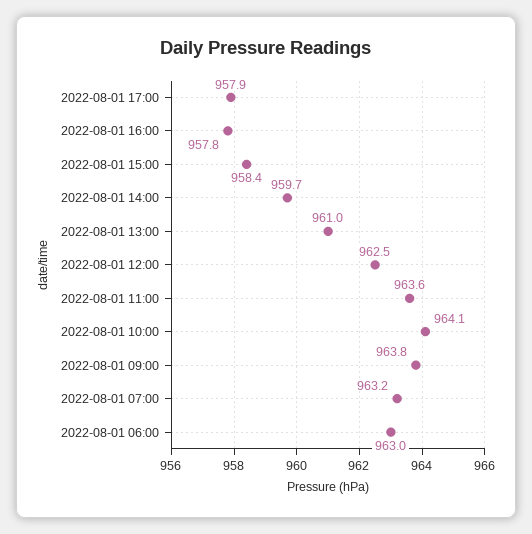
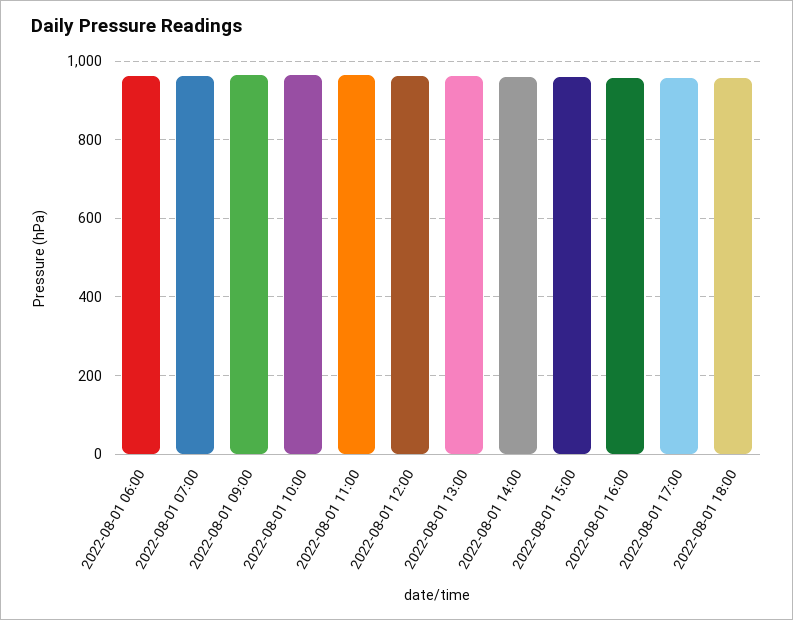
2022-08-01 18:00: none -> 960

